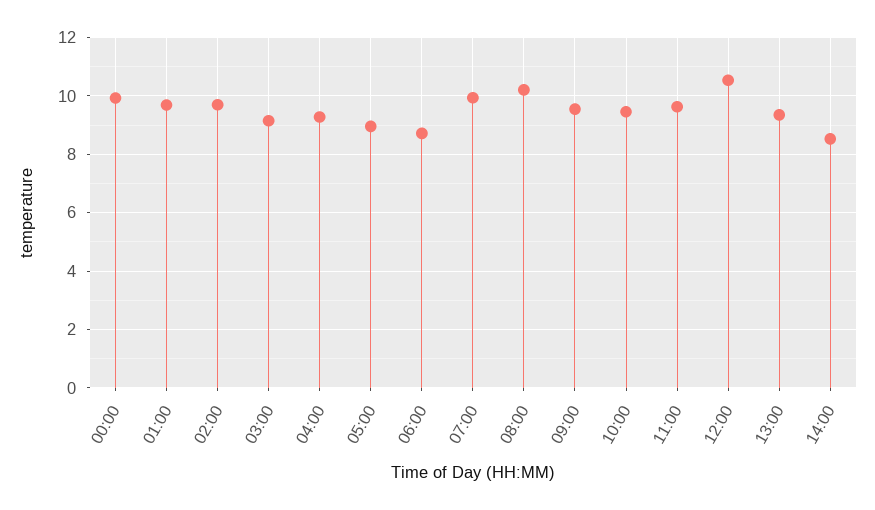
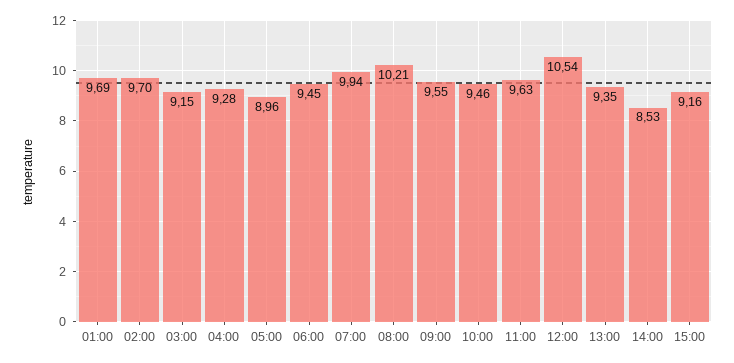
00:00: 10 -> none
06:00: 8.75 -> 9.45
15:00: none -> 9.16

